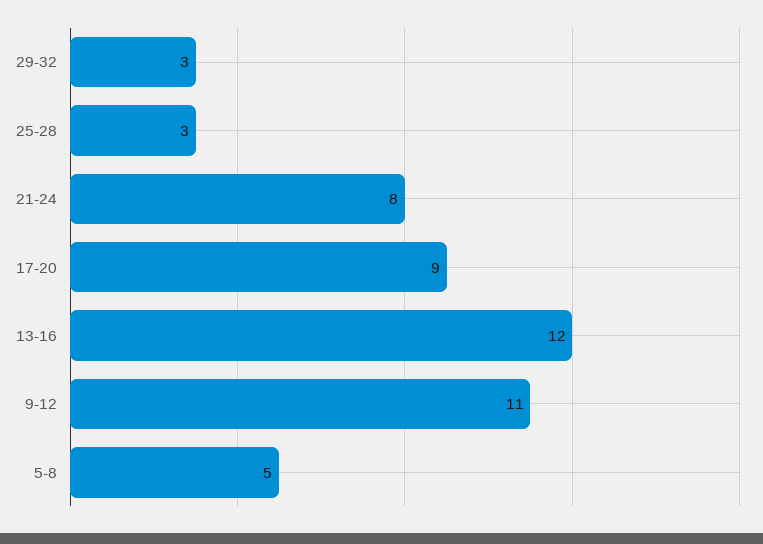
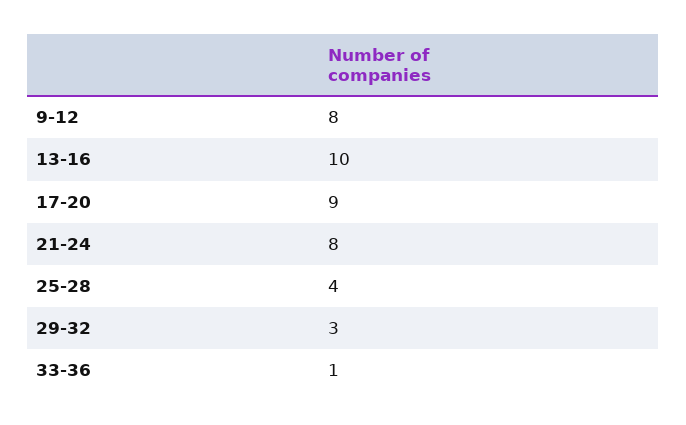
25-28: 3 -> 4
13-16: 12 -> 10
9-12: 11 -> 8
5-8: 5 -> none
33-36: none -> 1

